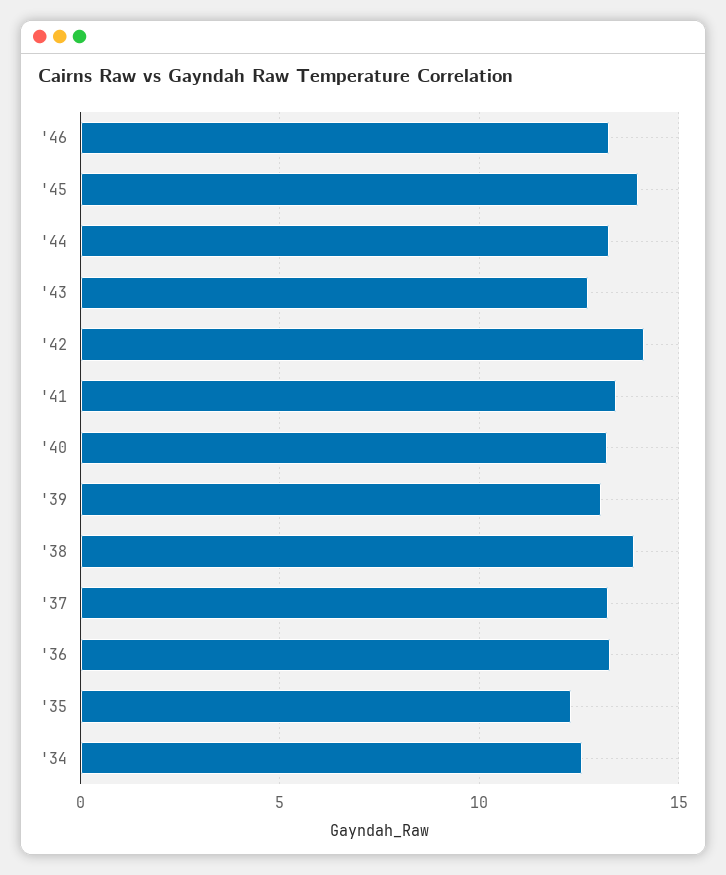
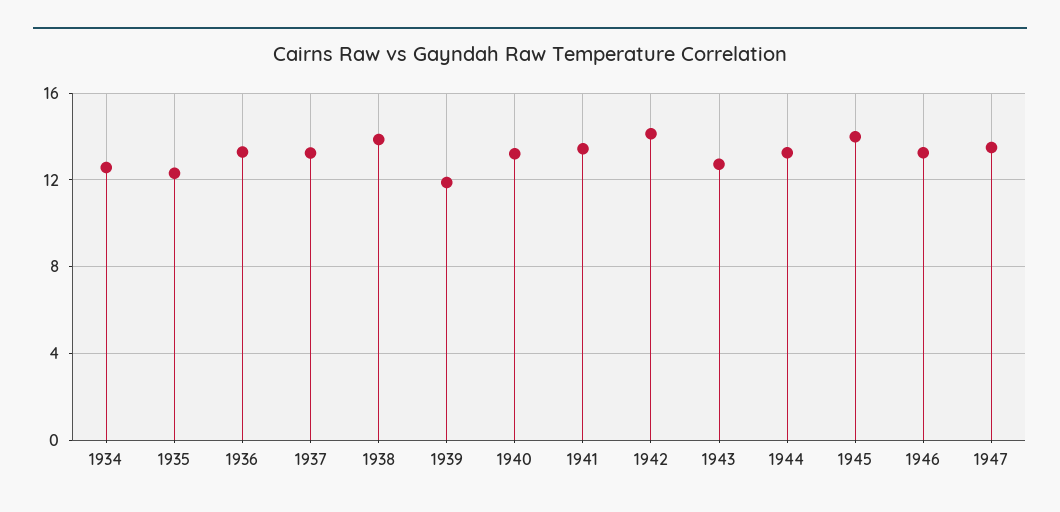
'39: 13 -> 12
1947: none -> 13.5

